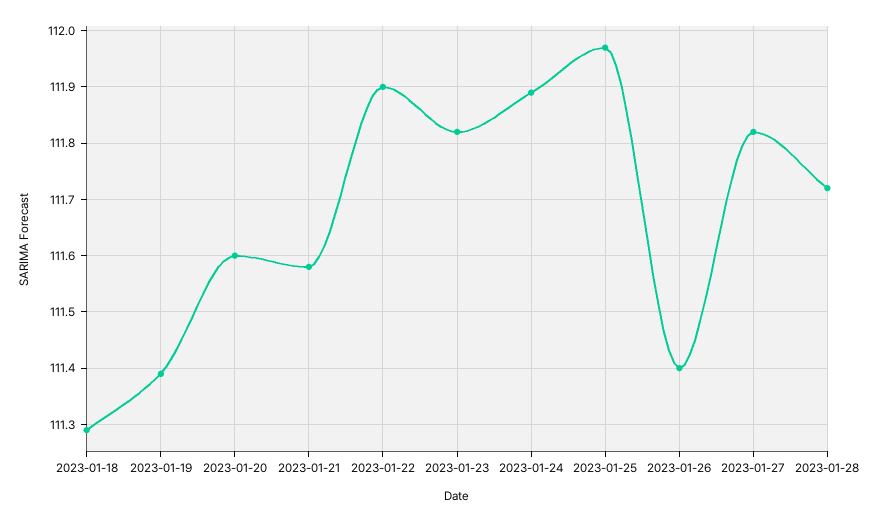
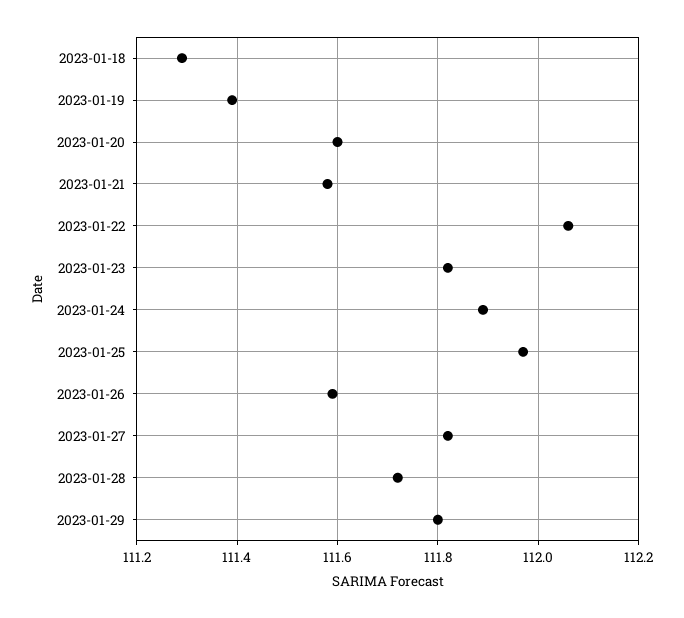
2023-01-22: 111.9 -> 112.05
2023-01-26: 111.4 -> 111.6
2023-01-29: none -> 111.8

